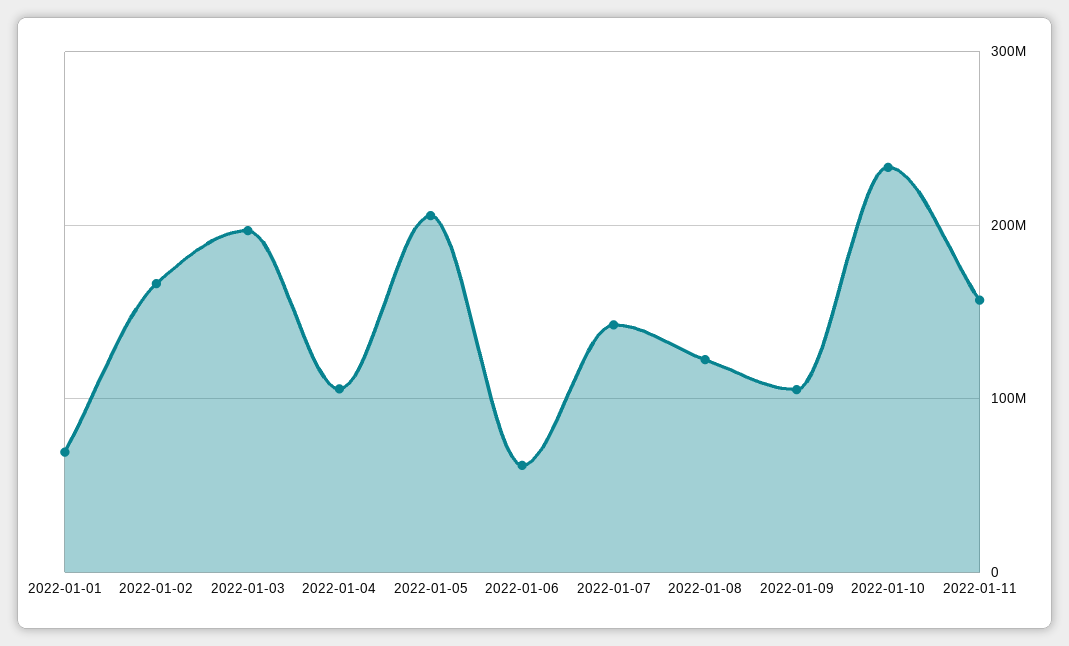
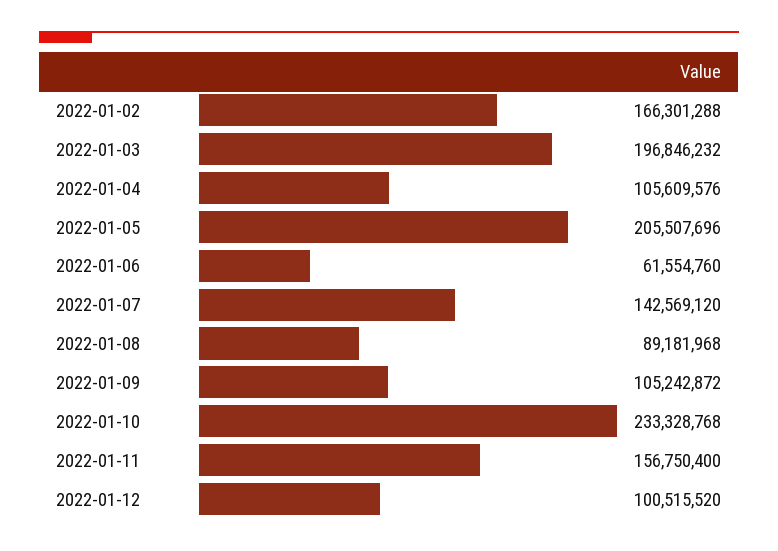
2022-01-01: 70000000 -> none
2022-01-08: 120000000 -> 89181968
2022-01-12: none -> 100515520

